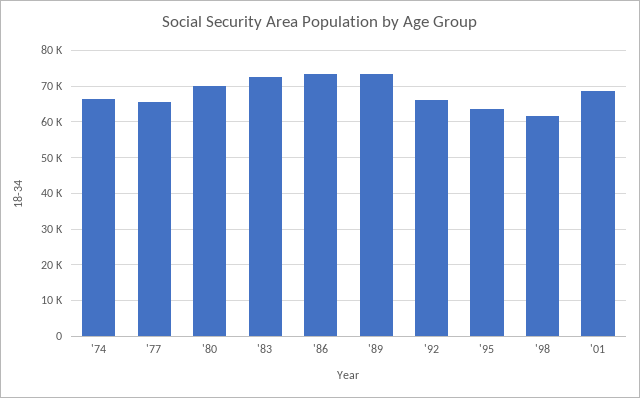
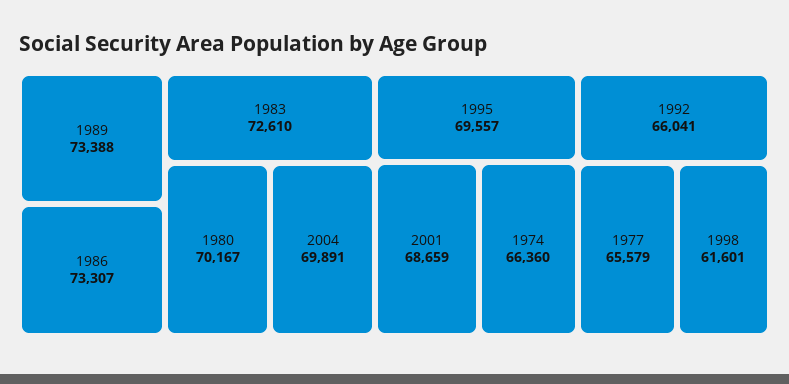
'95: 64000 -> 69557
2004: none -> 69891

